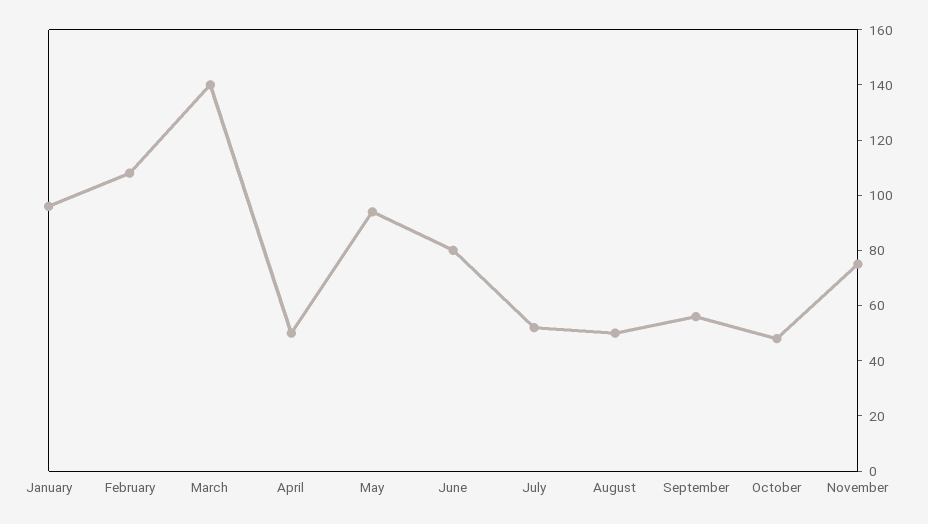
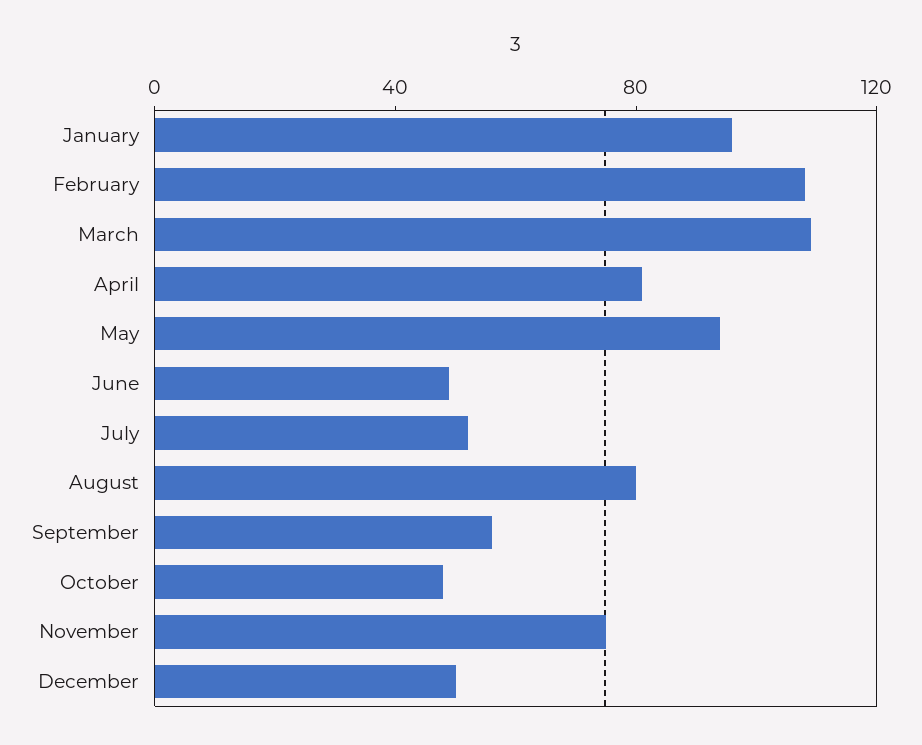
March: 140 -> 110
April: 50 -> 80
June: 80 -> 50
August: 50 -> 80
December: none -> 50

